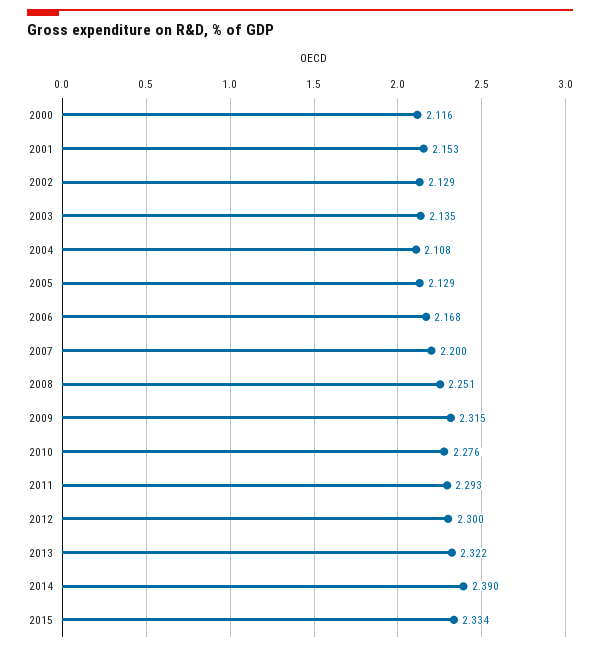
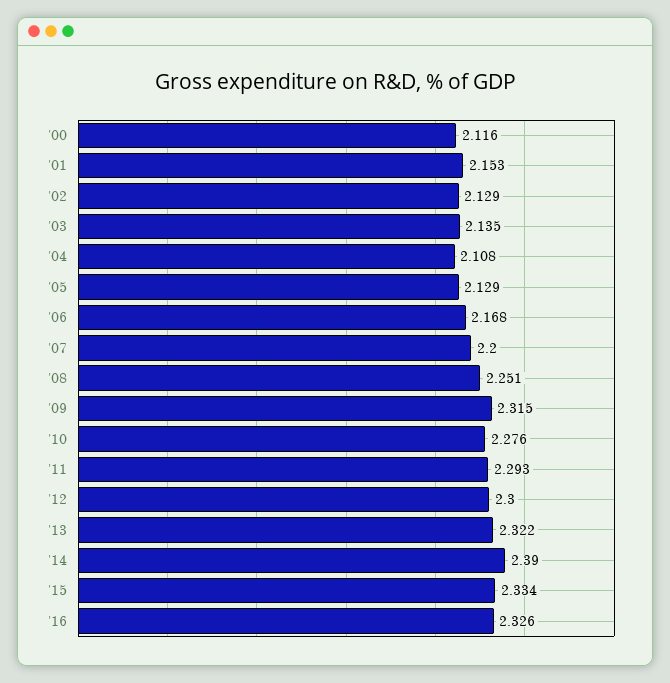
'16: none -> 2.326

